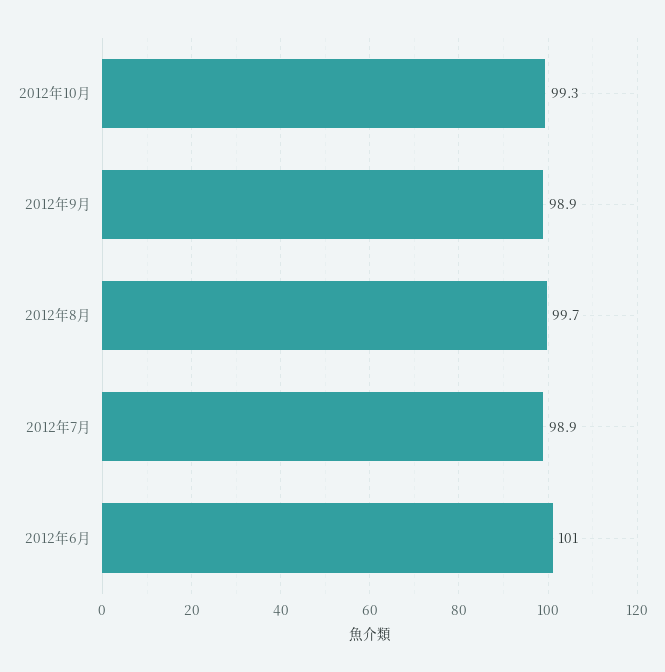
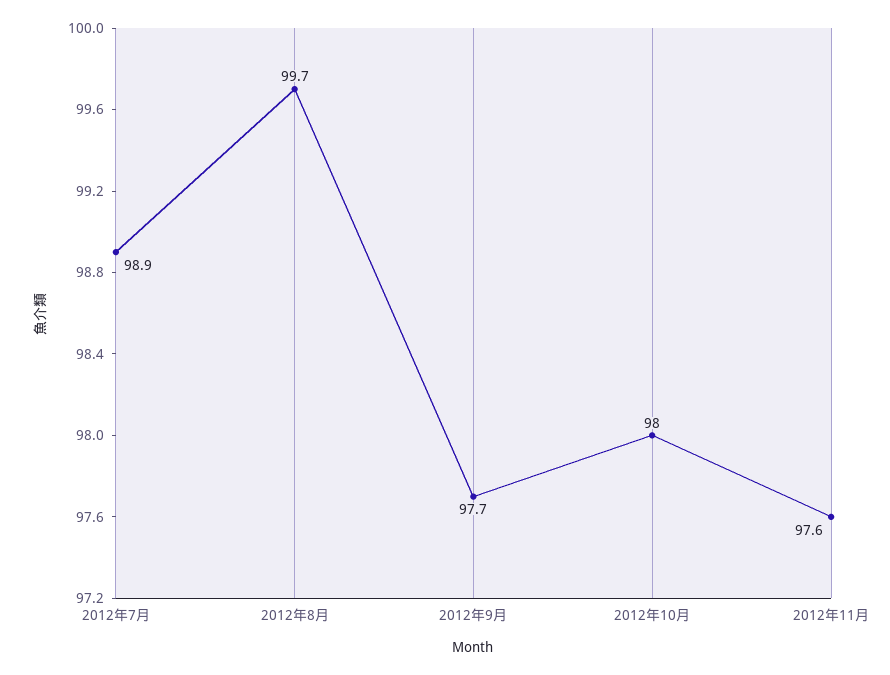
2012年10月: 99.3 -> 98
2012年9月: 98.9 -> 97.7
2012年6月: 101 -> none
2012年11月: none -> 97.6

